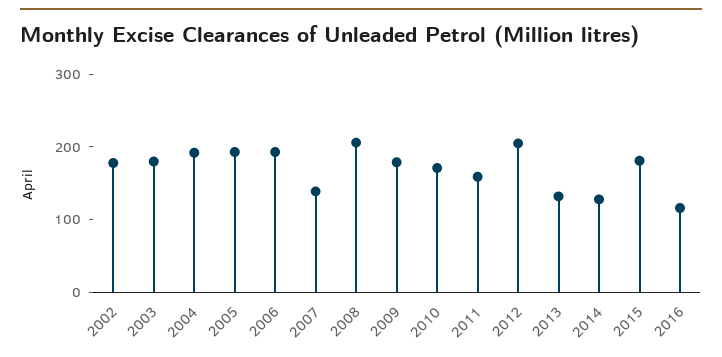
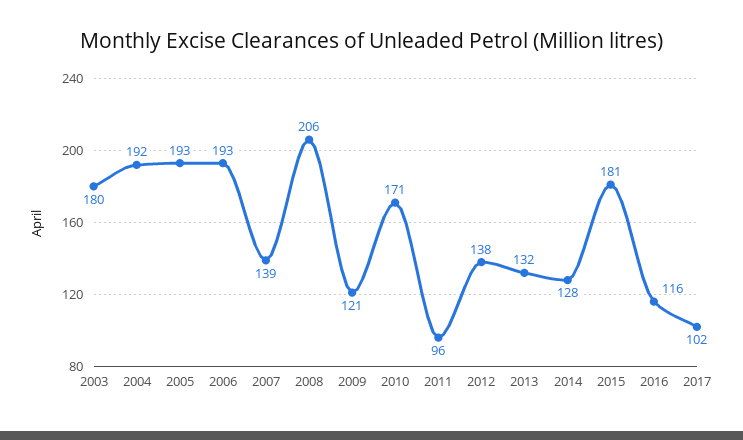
2002: 180 -> none
2009: 180 -> 121
2011: 160 -> 96
2012: 200 -> 138
2017: none -> 102

